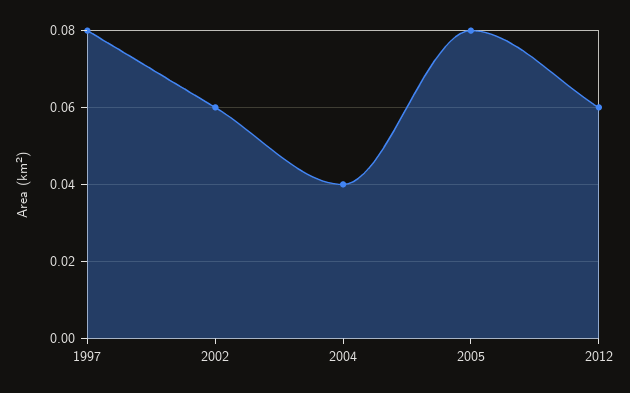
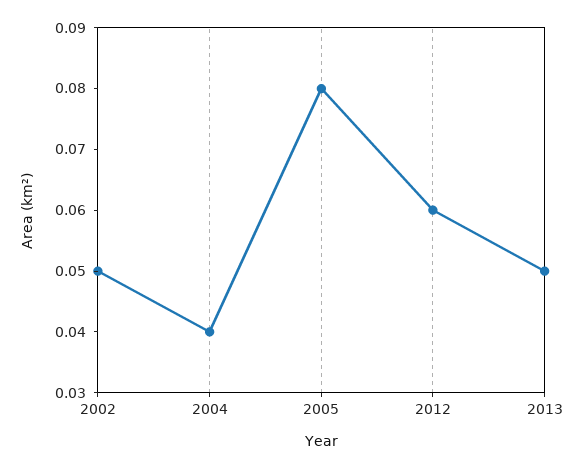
1997: 0.08 -> none
2002: 0.06 -> 0.05
2013: none -> 0.05

